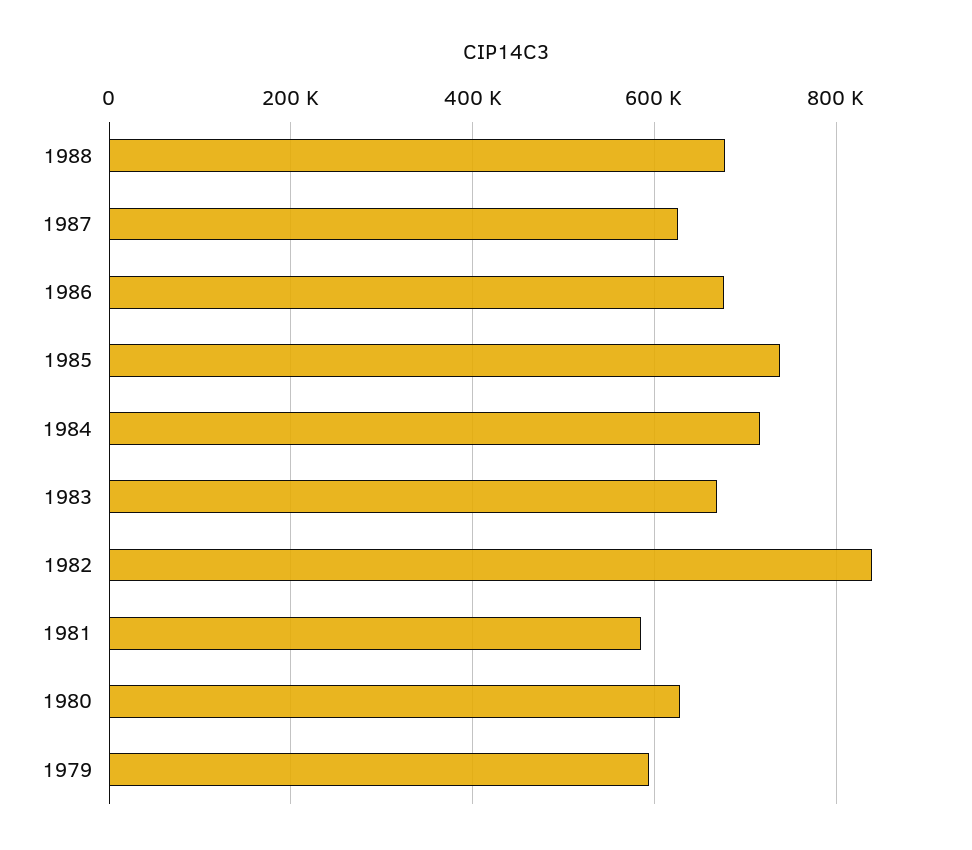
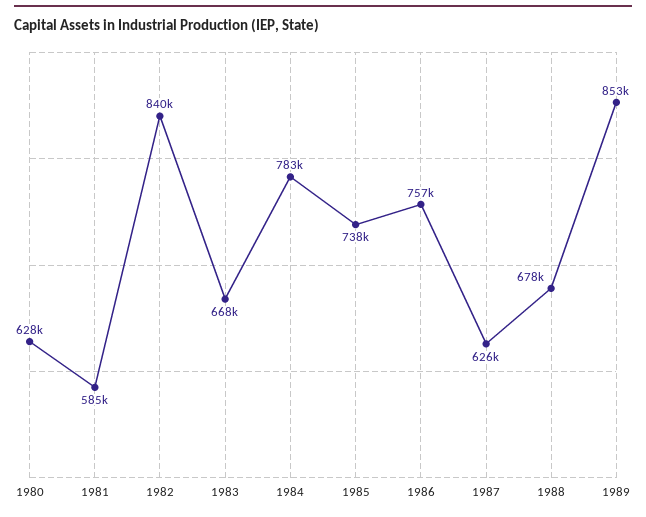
1986: 680000 -> 757000
1984: 720000 -> 783000
1979: 600000 -> none
1989: none -> 853000

